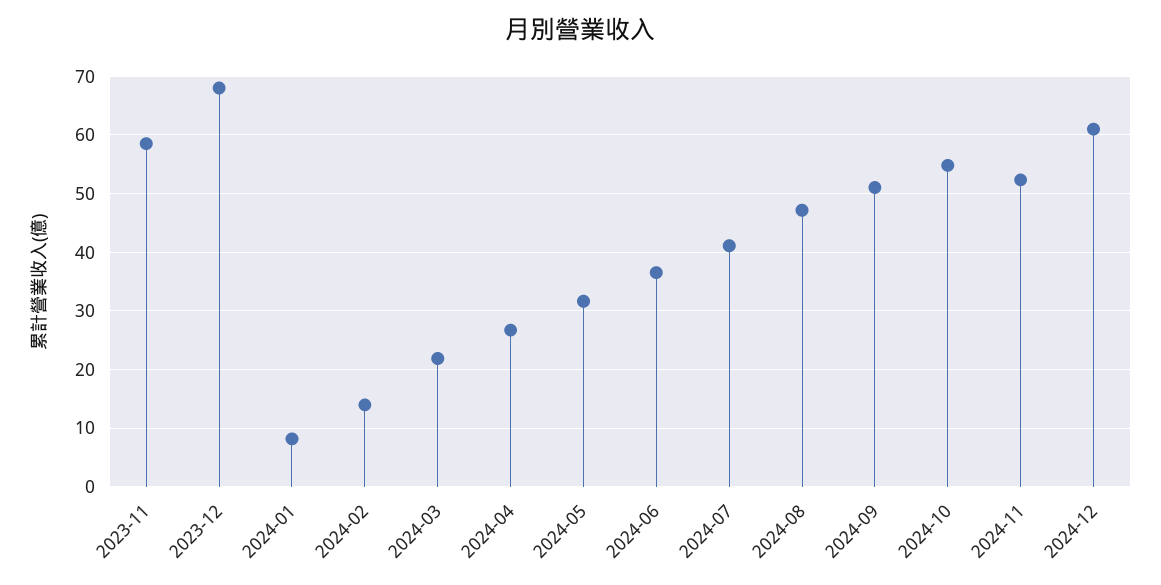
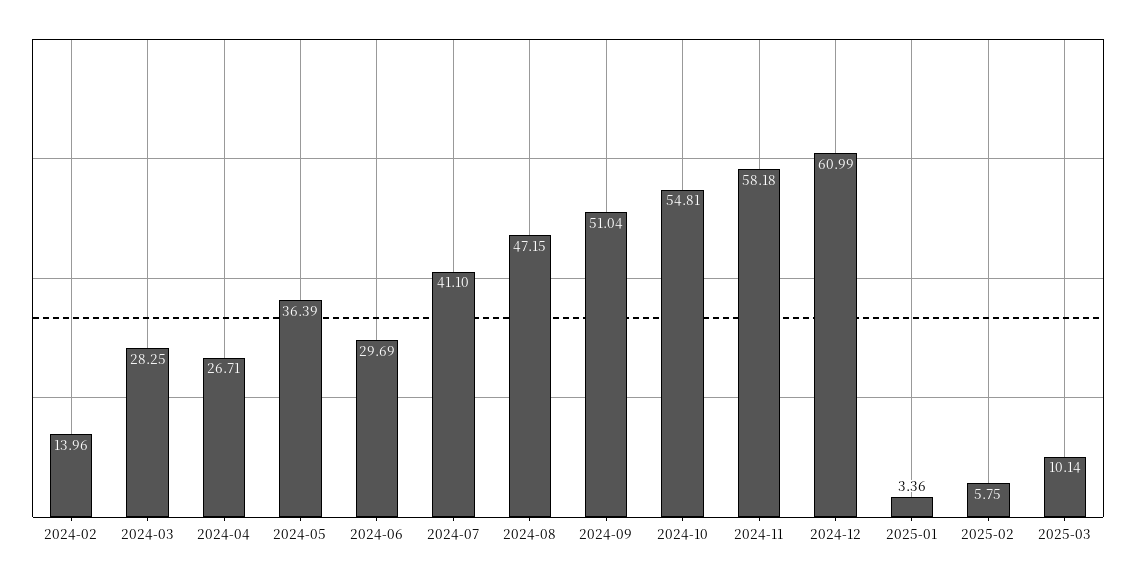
2023-11: 58 -> none
2023-12: 68 -> none
2024-01: 8 -> none
2024-03: 22 -> 28.25
2024-05: 32 -> 36.39
2024-06: 36 -> 29.69
2024-11: 52 -> 58.18
2025-01: none -> 3.36
2025-02: none -> 5.75
2025-03: none -> 10.14

